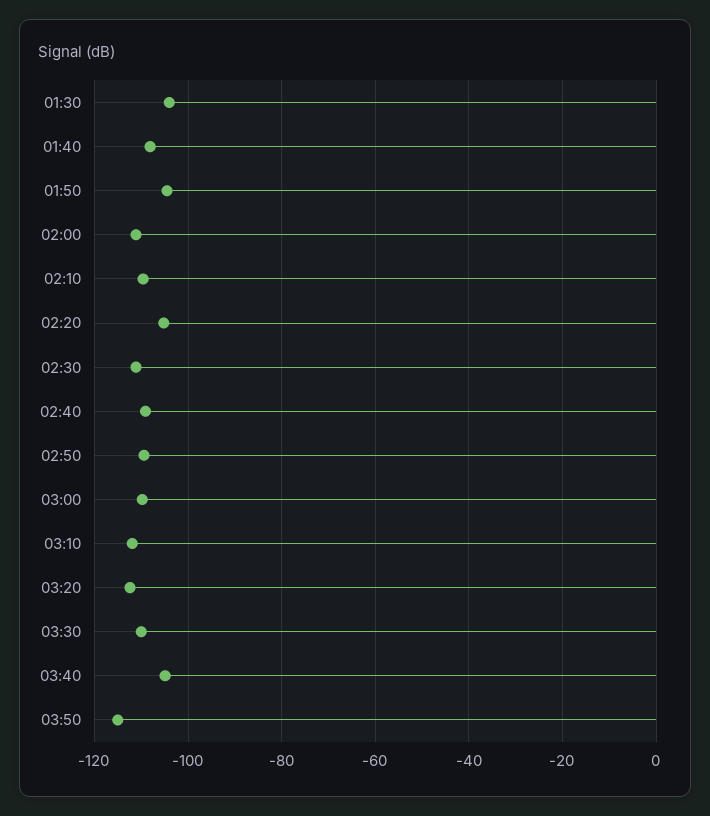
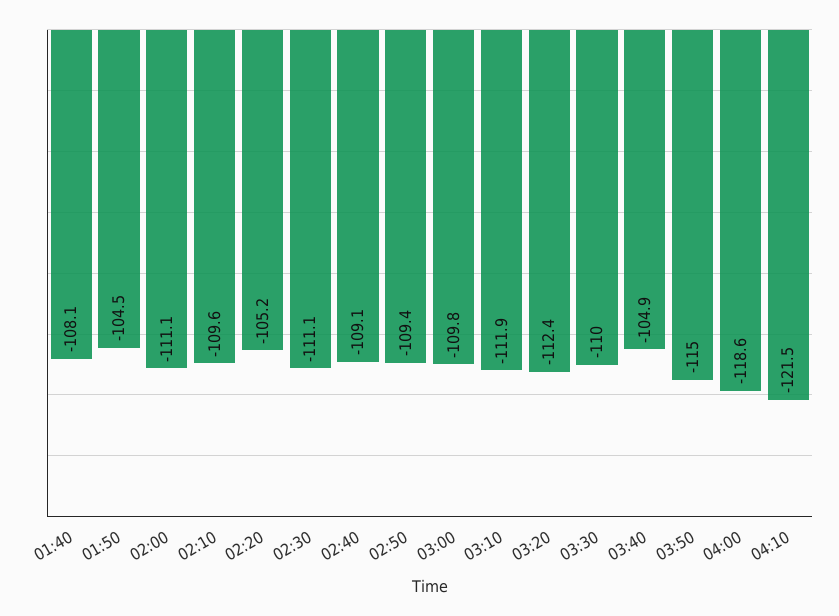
01:30: -104 -> none
04:00: none -> -118.6
04:10: none -> -121.5

